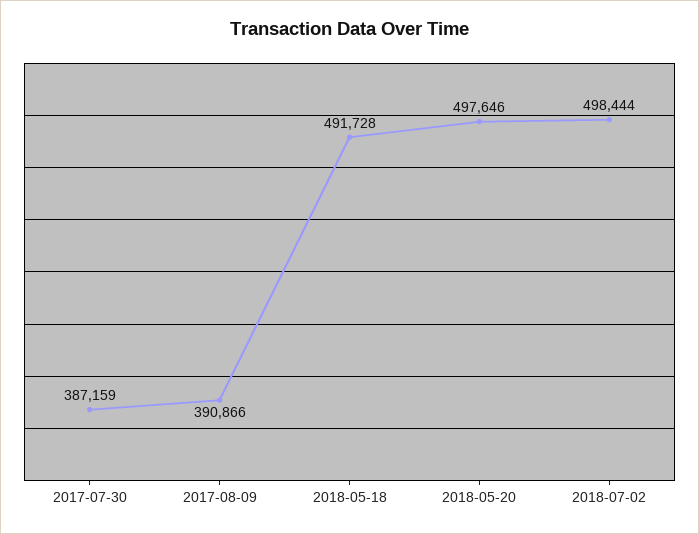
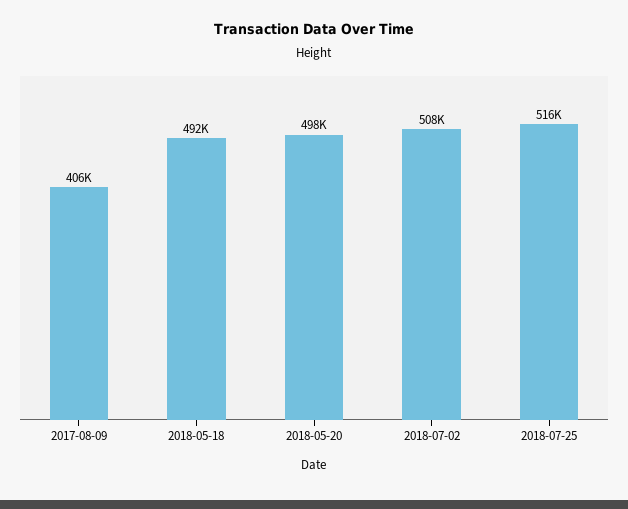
2017-07-30: 387159 -> none
2017-08-09: 390866 -> 406000
2018-07-02: 498444 -> 508000
2018-07-25: none -> 516000

